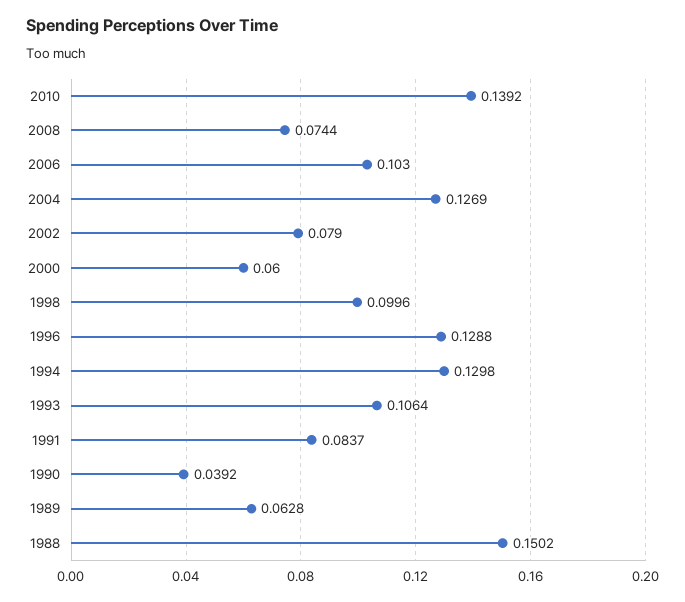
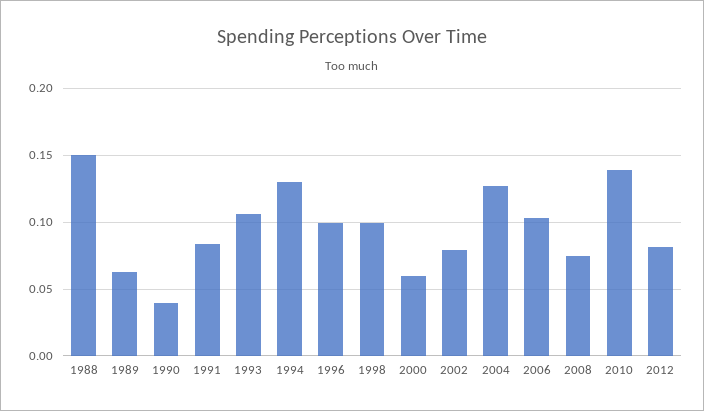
1996: 0.1288 -> 0.1
2012: none -> 0.08

